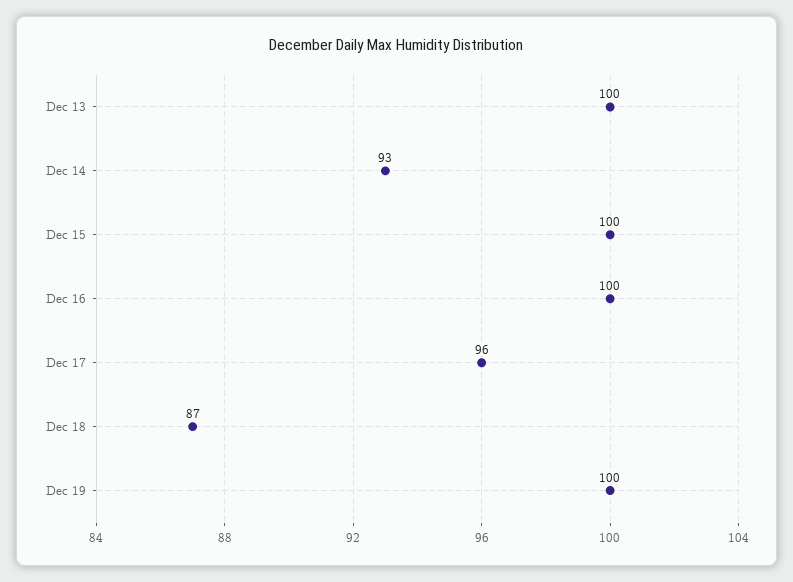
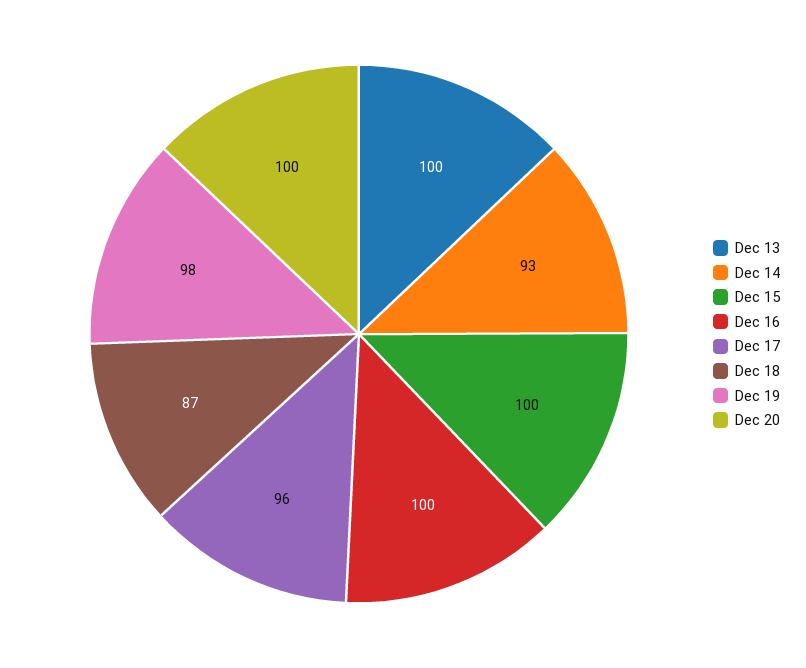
Dec 19: 100 -> 98
Dec 20: none -> 100

